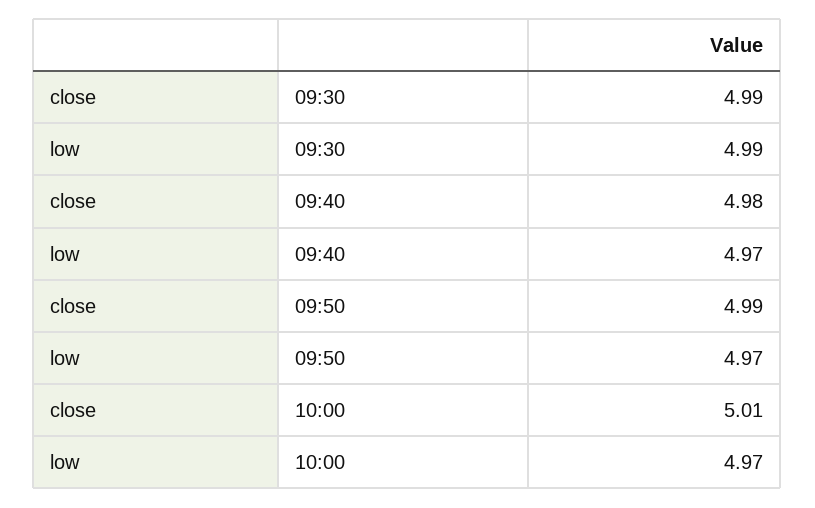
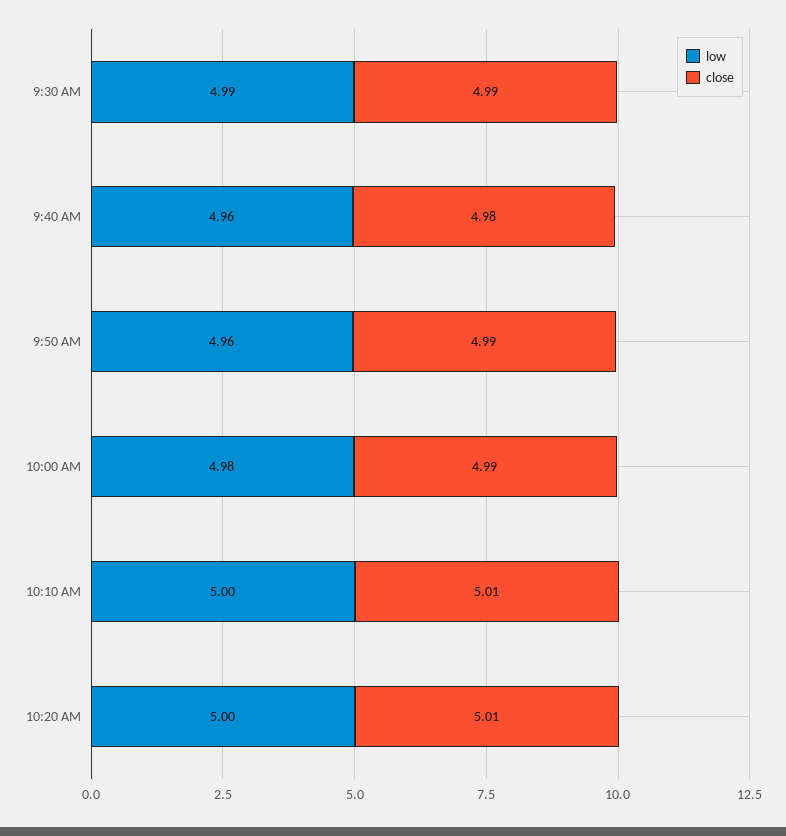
low, 09:40: 4.97 -> 4.96
low, 09:50: 4.97 -> 4.96
close, 10:00: 5.01 -> 4.99
low, 10:00: 4.97 -> 4.98
low, 10:10 AM: none -> 5
close, 10:10 AM: none -> 5.01
low, 10:20 AM: none -> 5
close, 10:20 AM: none -> 5.01

